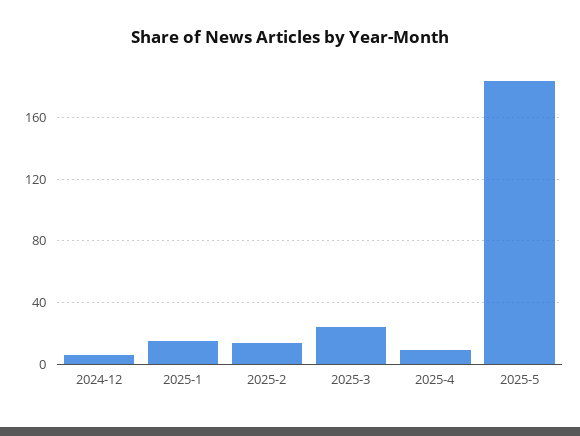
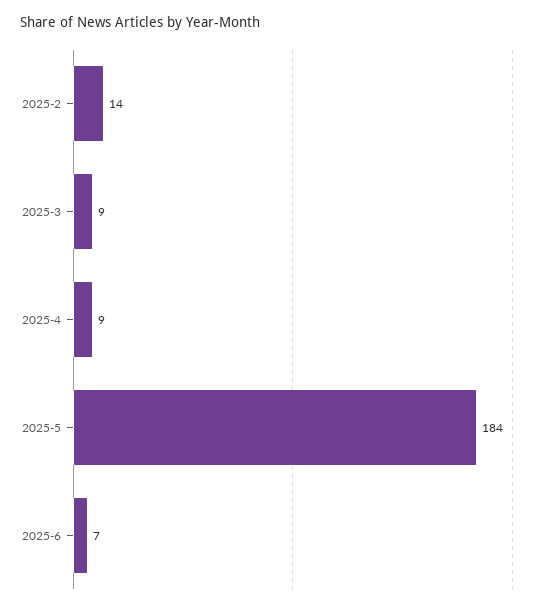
2024-12: 5 -> none
2025-1: 15 -> none
2025-3: 25 -> 9
2025-6: none -> 7

